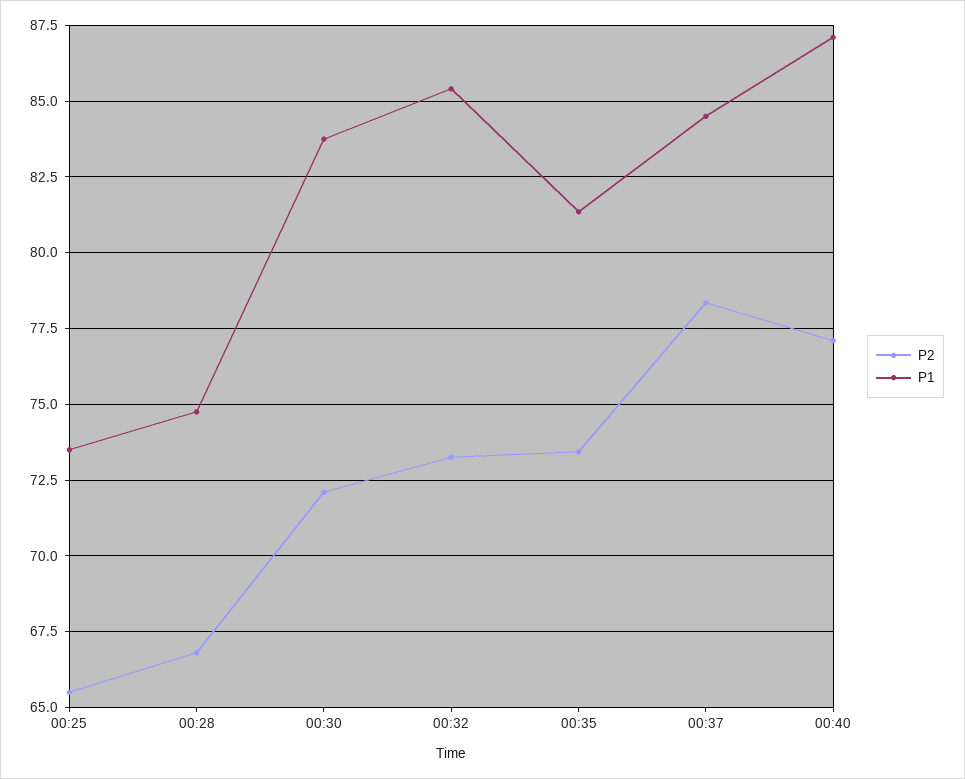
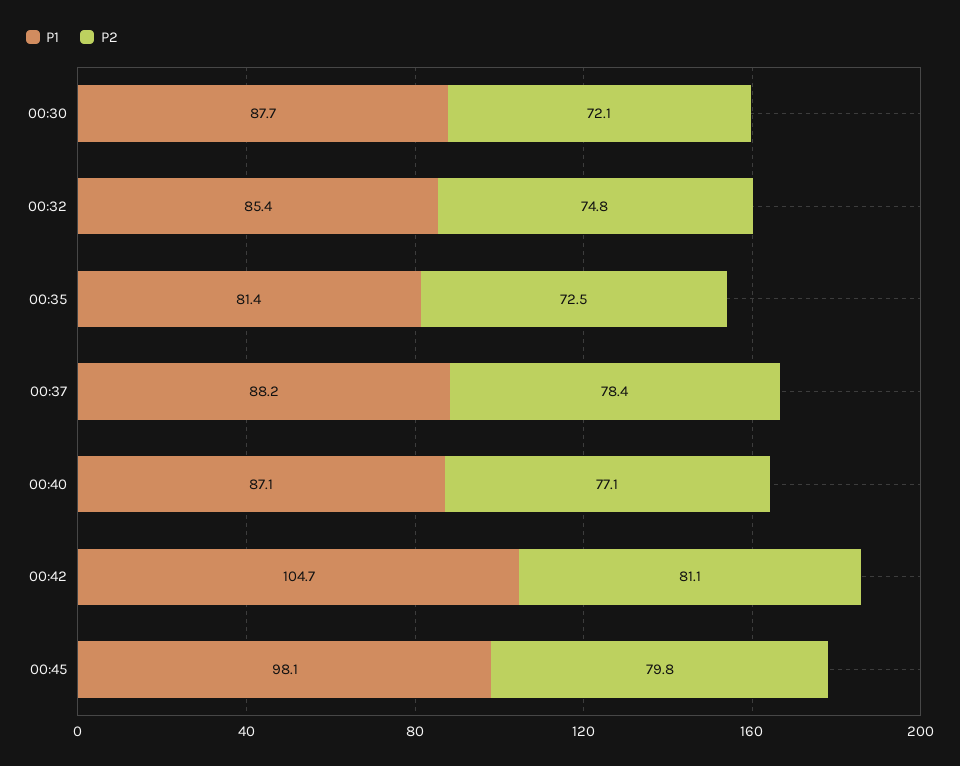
P2, 00:25: 65.5 -> none
P1, 00:25: 73.5 -> none
P2, 00:28: 66.75 -> none
P1, 00:28: 74.75 -> none
P1, 00:30: 83.75 -> 87.7
P2, 00:32: 73.25 -> 74.8
P2, 00:35: 73.5 -> 72.5
P1, 00:37: 84.5 -> 88.2
P1, 00:42: none -> 104.7
P2, 00:42: none -> 81.1
P1, 00:45: none -> 98.1
P2, 00:45: none -> 79.8

